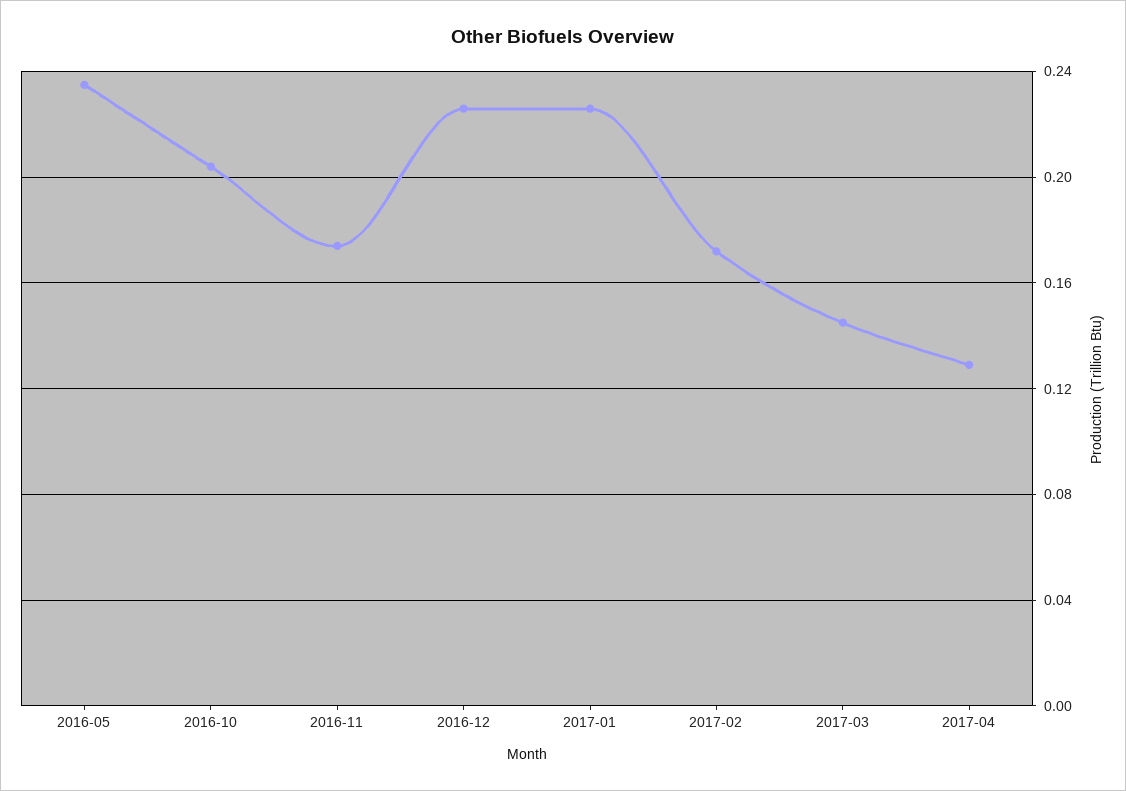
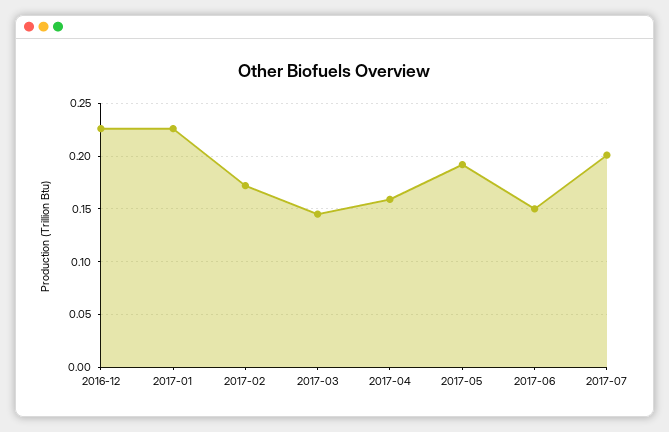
2016-05: 0.235 -> none
2016-10: 0.205 -> none
2016-11: 0.175 -> none
2017-04: 0.13 -> 0.16
2017-05: none -> 0.19
2017-06: none -> 0.15
2017-07: none -> 0.2

